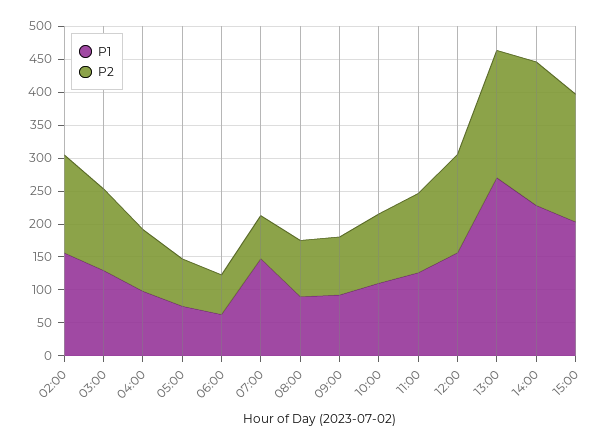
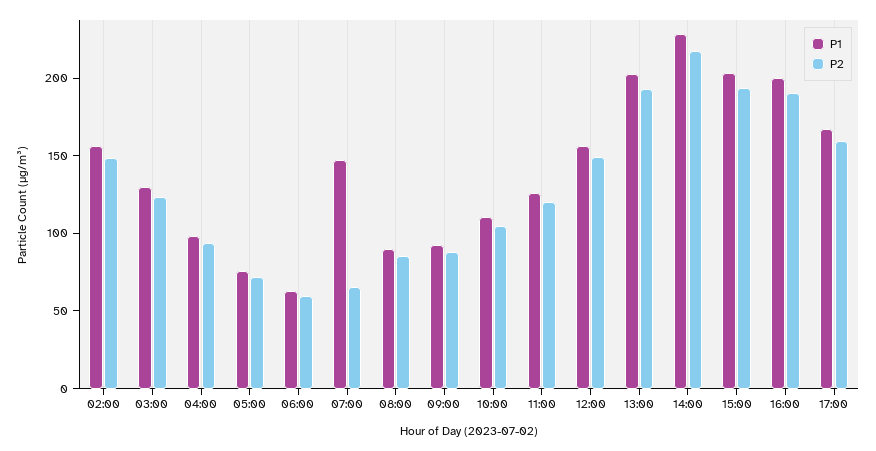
P1, 13:00: 275 -> 200
P1, 16:00: none -> 200
P2, 16:00: none -> 190
P1, 17:00: none -> 170
P2, 17:00: none -> 160

